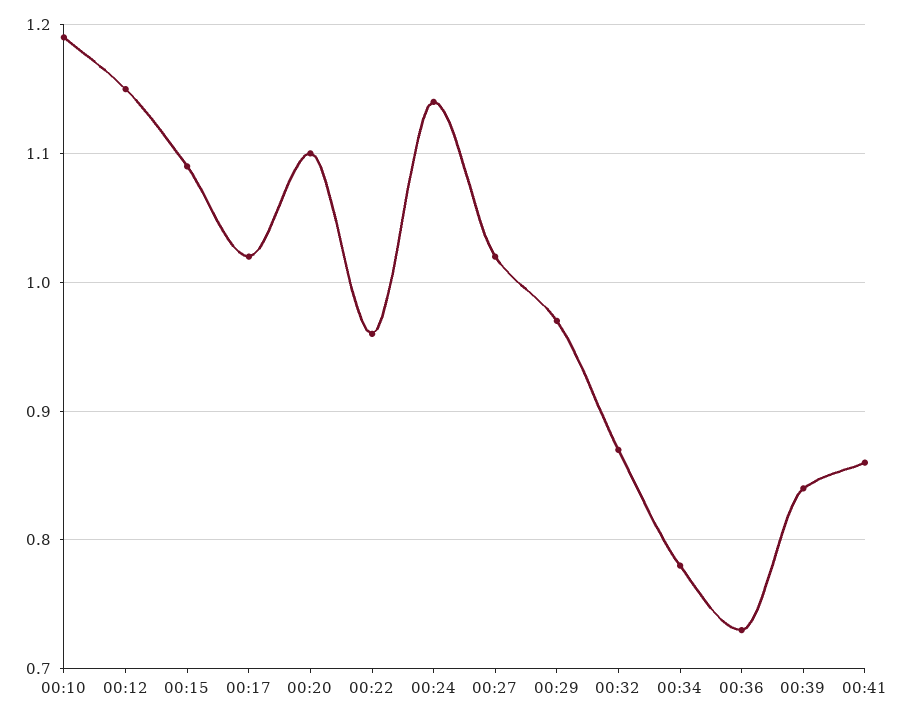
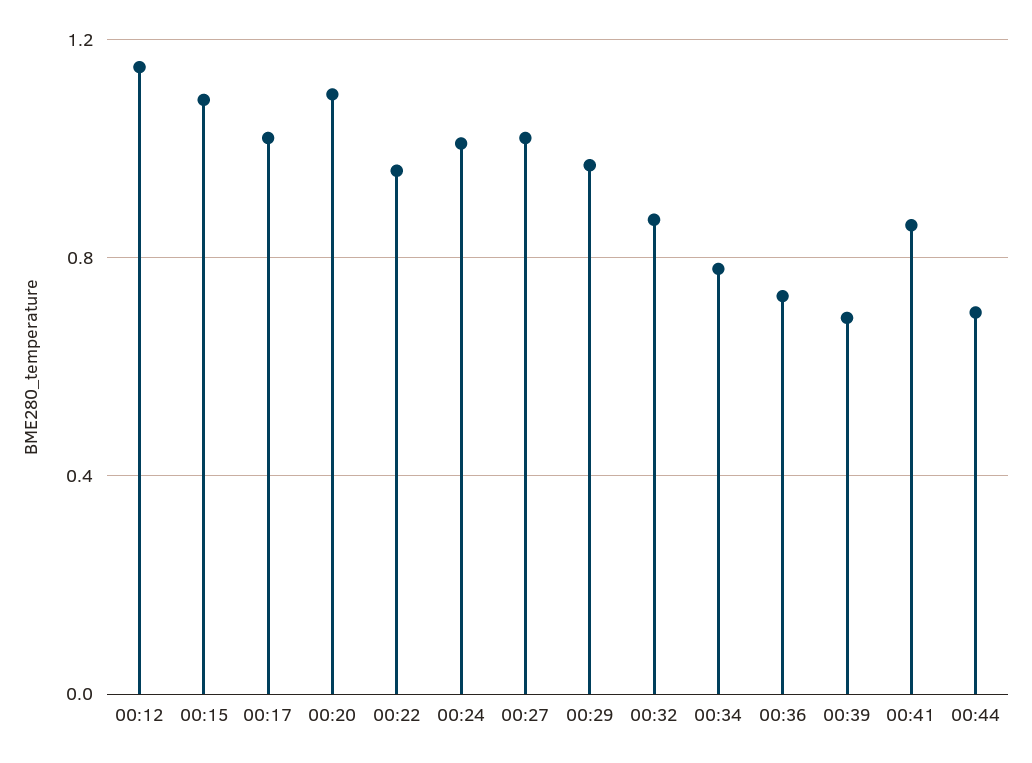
00:10: 1.19 -> none
00:24: 1.14 -> 1
00:39: 0.84 -> 0.7
00:44: none -> 0.7

